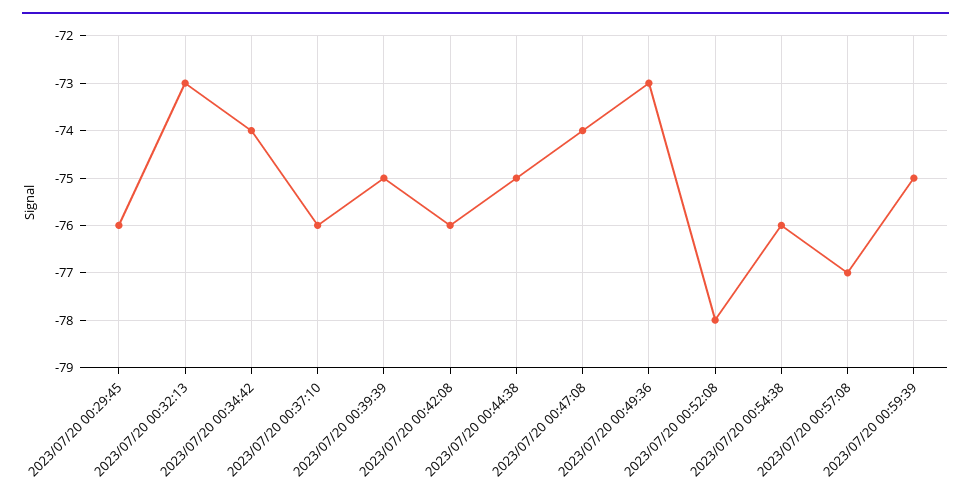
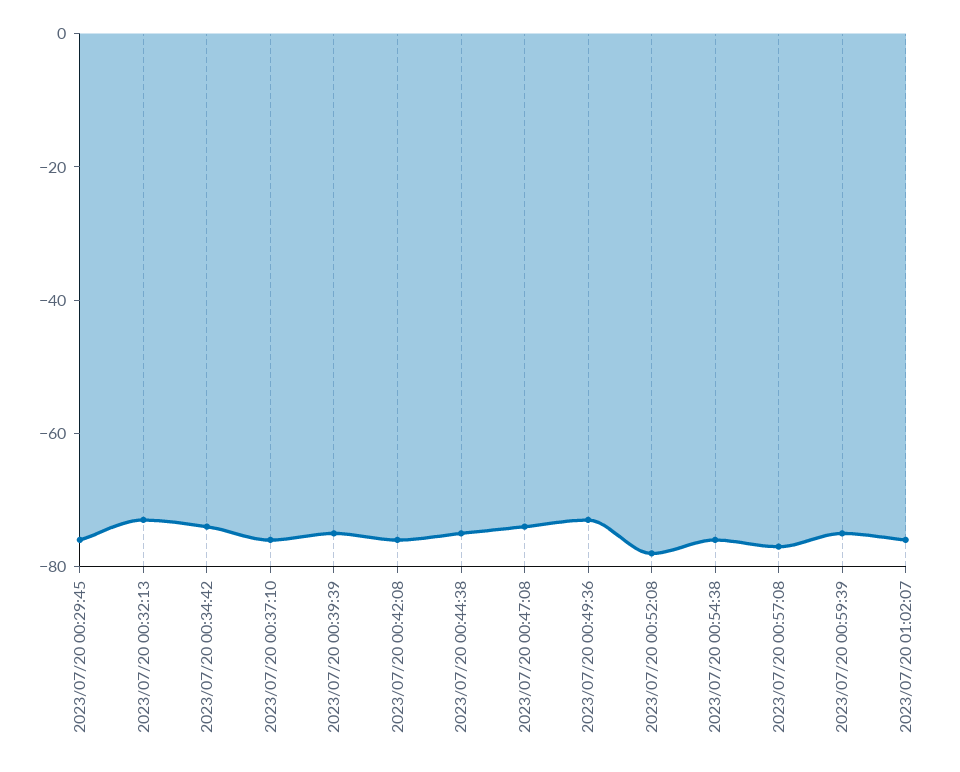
2023/07/20 01:02:07: none -> -75

